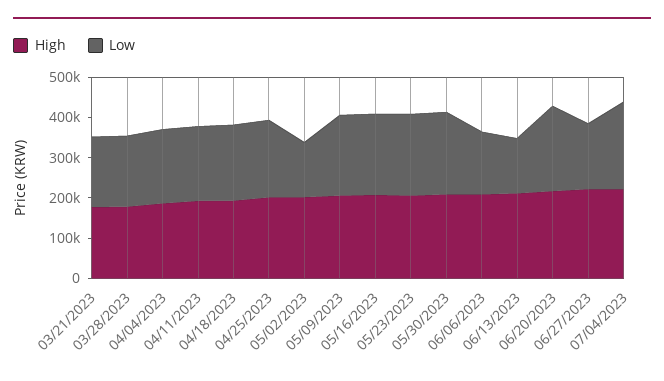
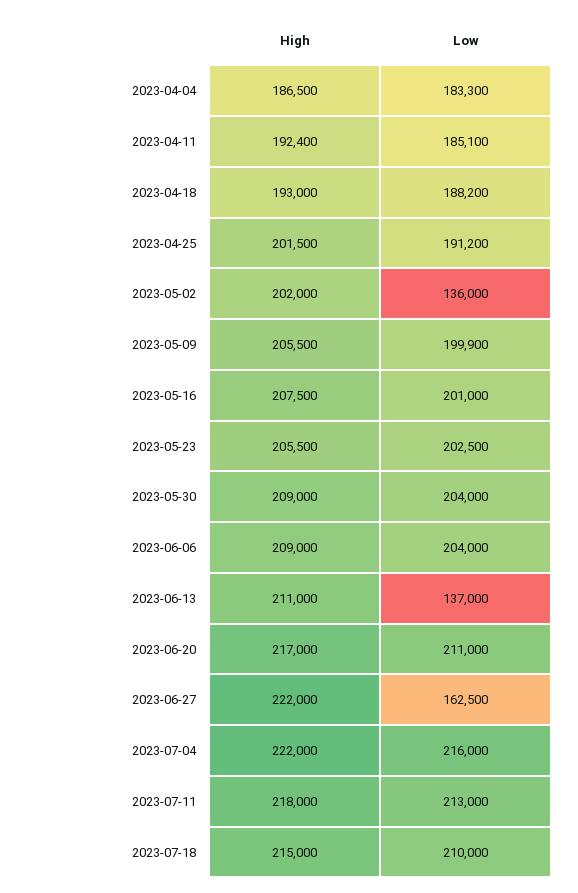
High, 03/21/2023: 180000 -> none
Low, 03/21/2023: 180000 -> none
High, 03/28/2023: 180000 -> none
Low, 03/28/2023: 180000 -> none
Low, 06/06/2023: 160000 -> 204000
High, 2023-07-11: none -> 218000
Low, 2023-07-11: none -> 213000
High, 2023-07-18: none -> 215000
Low, 2023-07-18: none -> 210000

